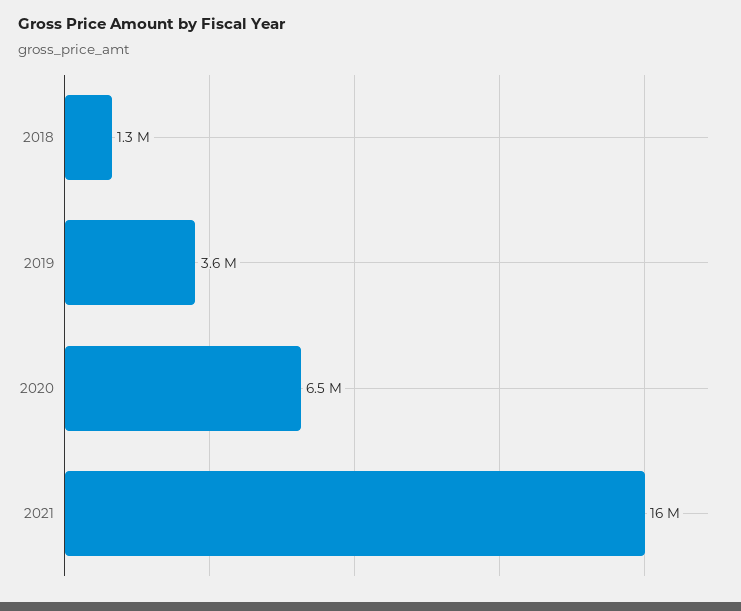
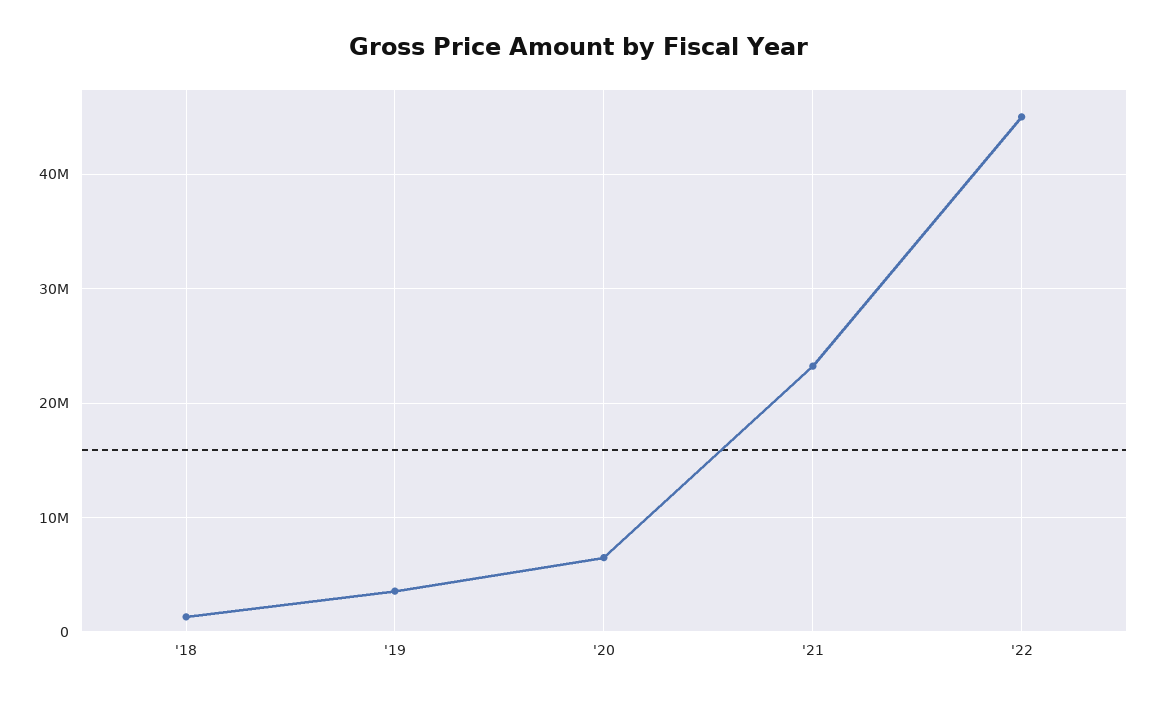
2021: 16000000 -> 23000000
'22: none -> 45000000

